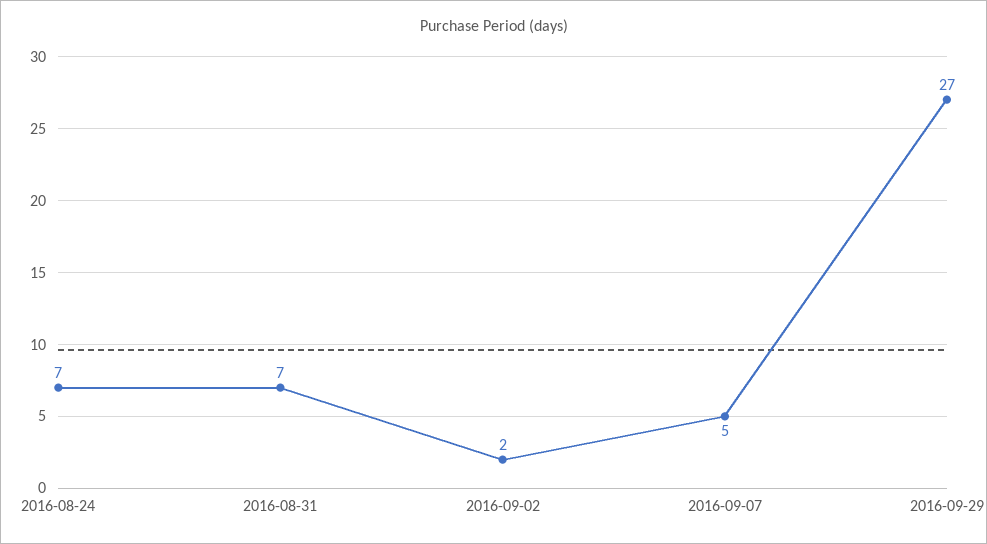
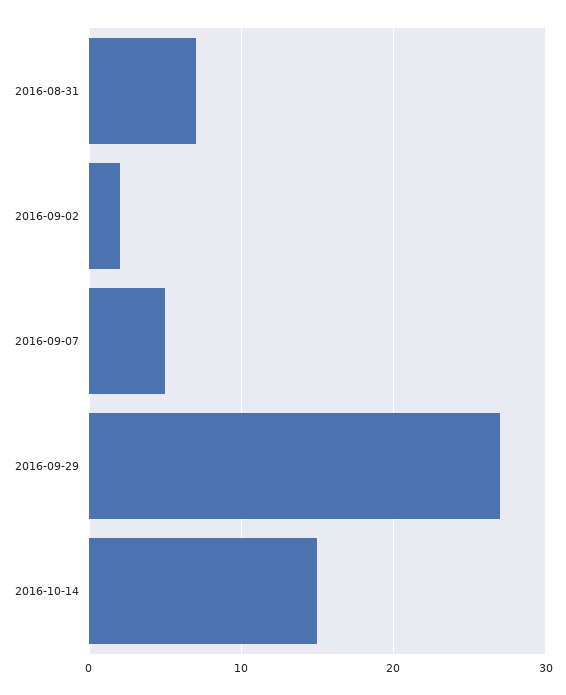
2016-08-24: 7 -> none
2016-10-14: none -> 15

